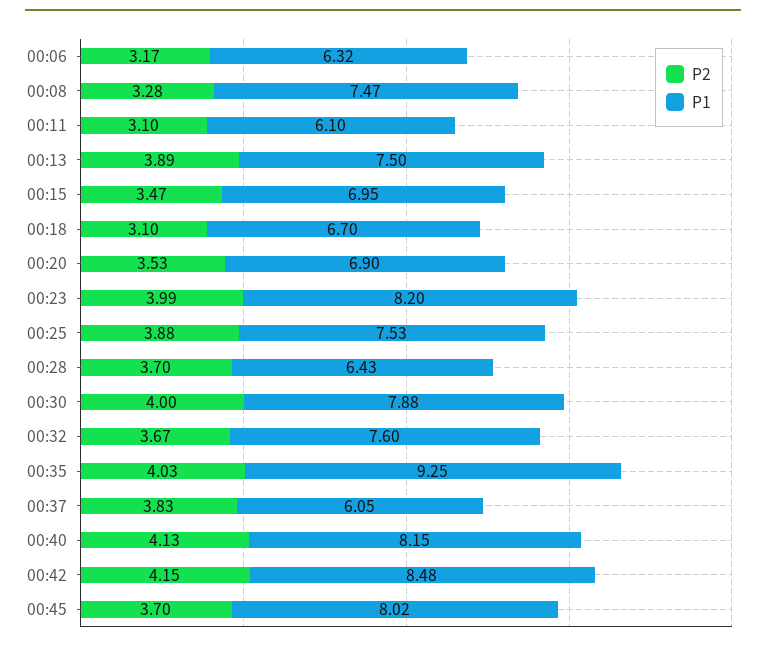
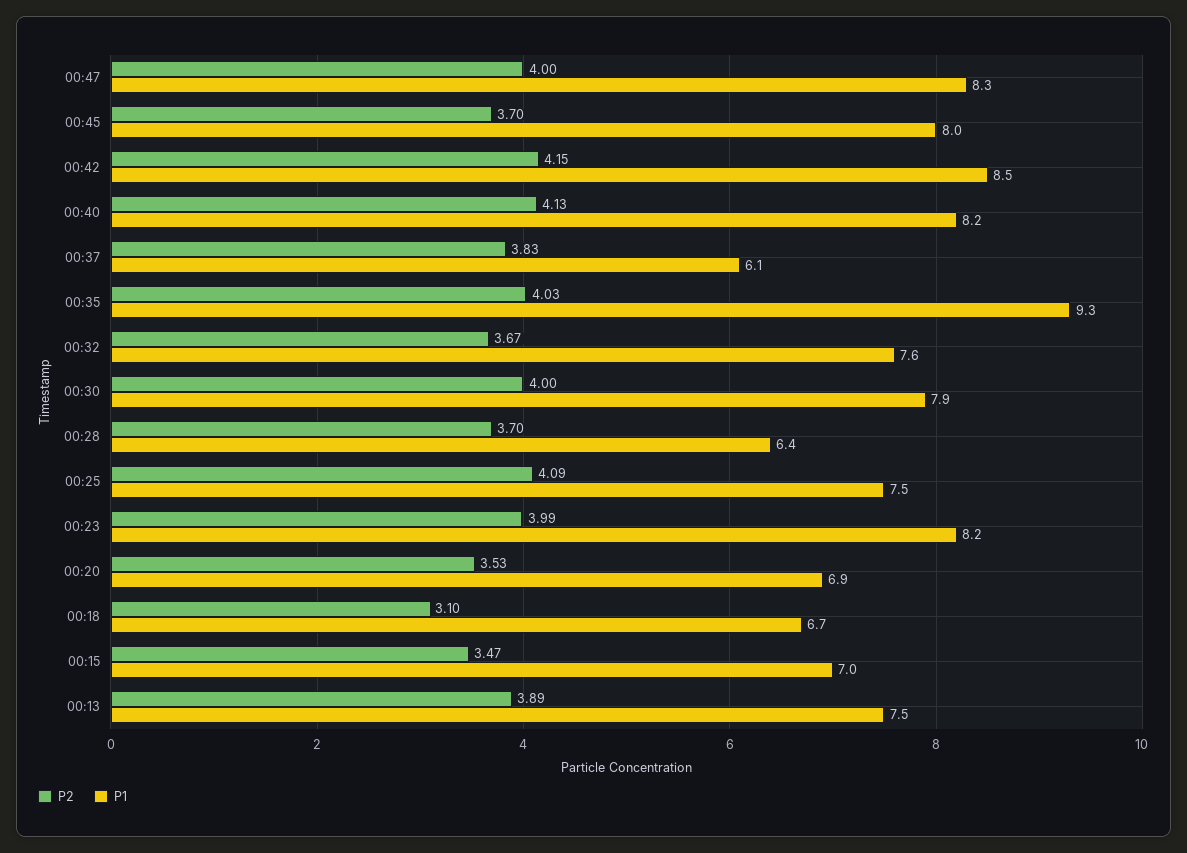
P2, 00:06: 3.17 -> none
P1, 00:06: 6.32 -> none
P2, 00:08: 3.28 -> none
P1, 00:08: 7.47 -> none
P2, 00:11: 3.1 -> none
P1, 00:11: 6.1 -> none
P2, 00:25: 3.88 -> 4.09
P2, 00:47: none -> 4
P1, 00:47: none -> 8.3

